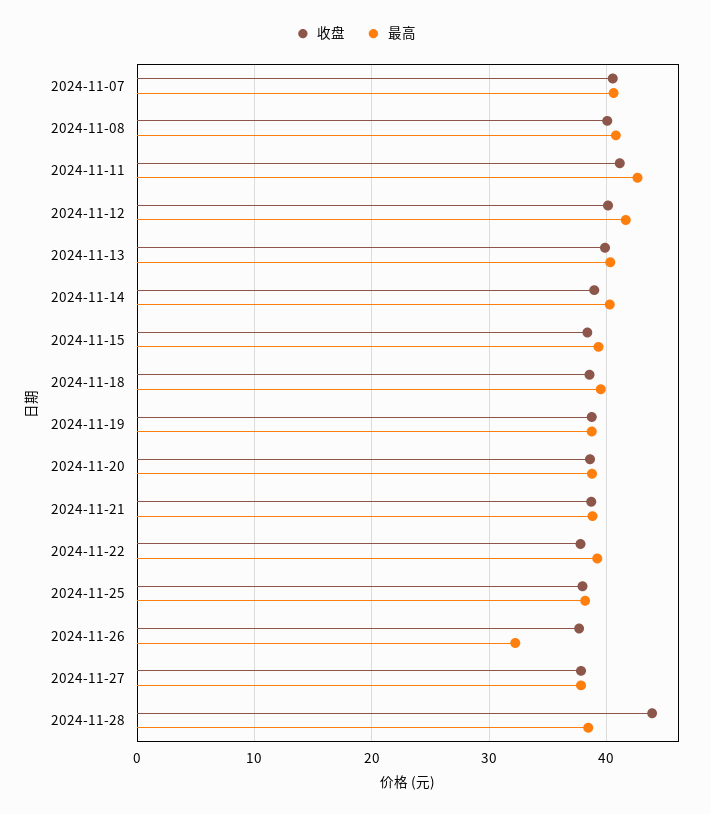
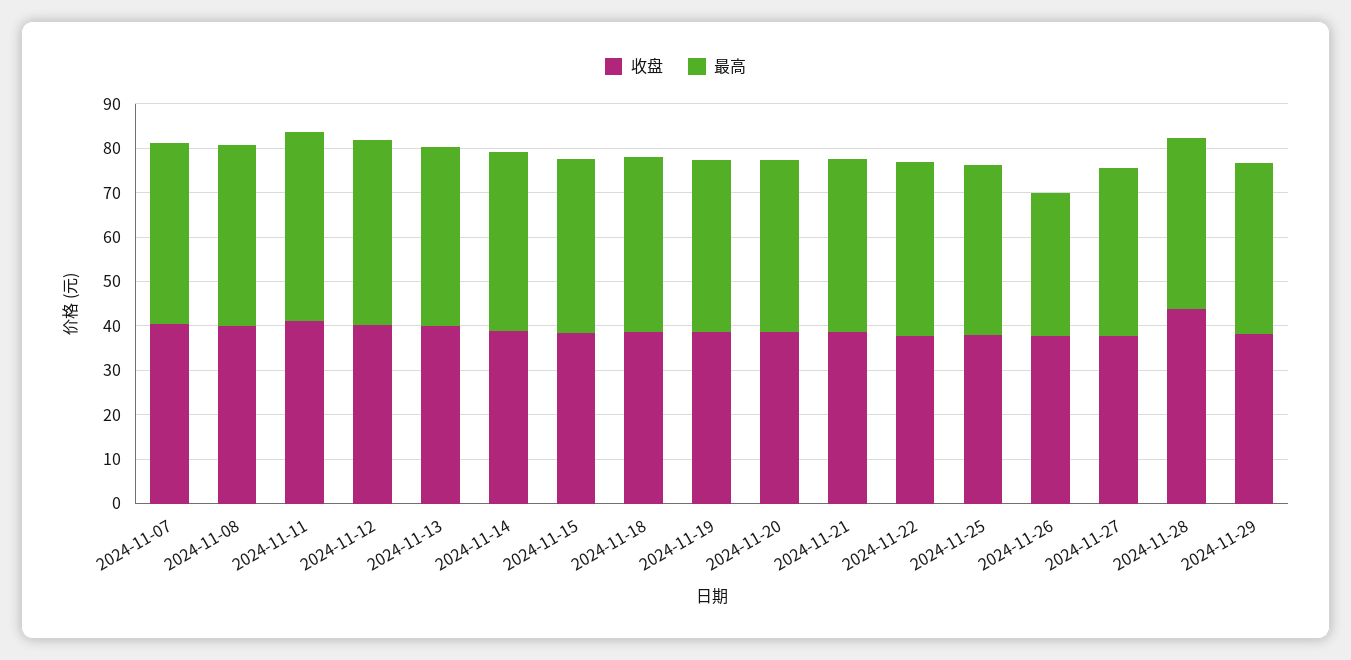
收盘, 2024-11-29: none -> 38
最高, 2024-11-29: none -> 38

